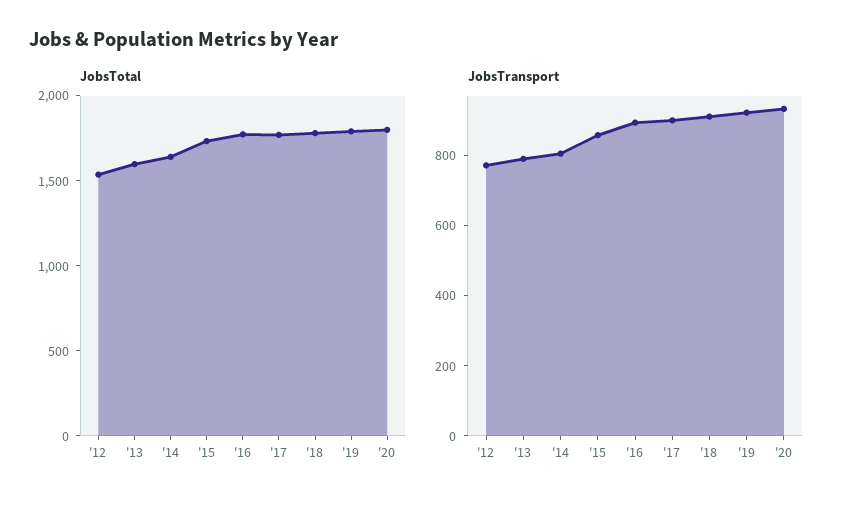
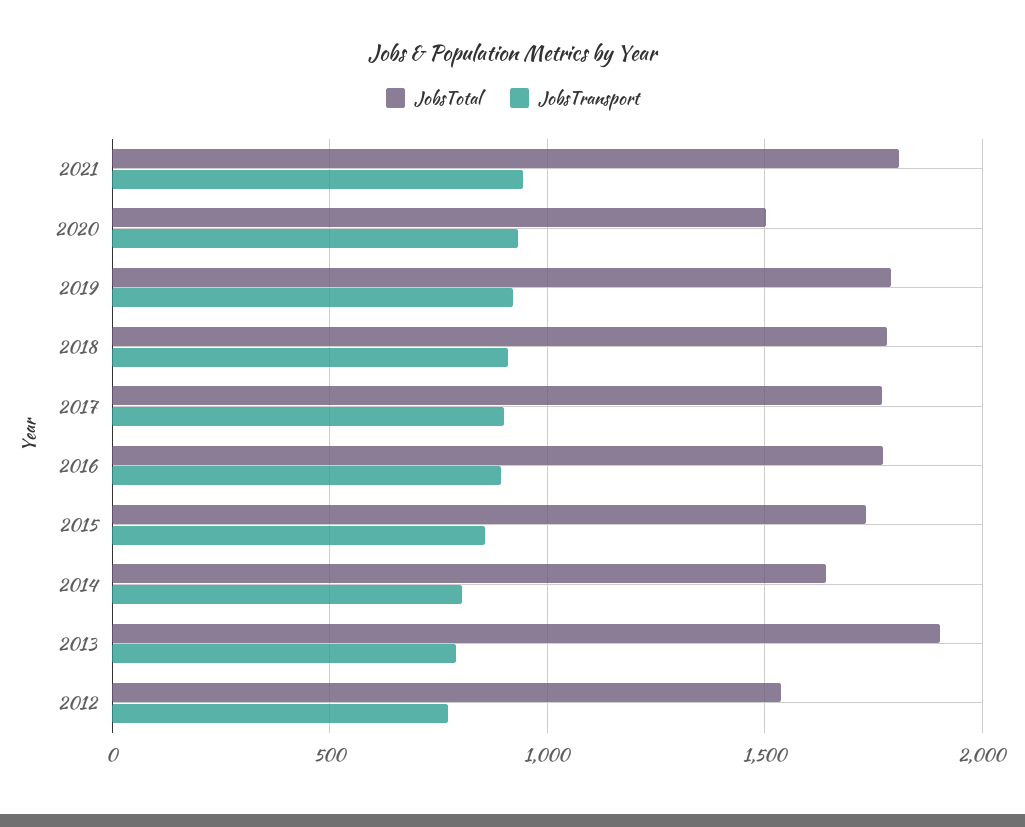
JobsTotal, '13: 1600 -> 1900
JobsTotal, '20: 1800 -> 1500
JobsTotal, 2021: none -> 1800
JobsTransport, 2021: none -> 950

